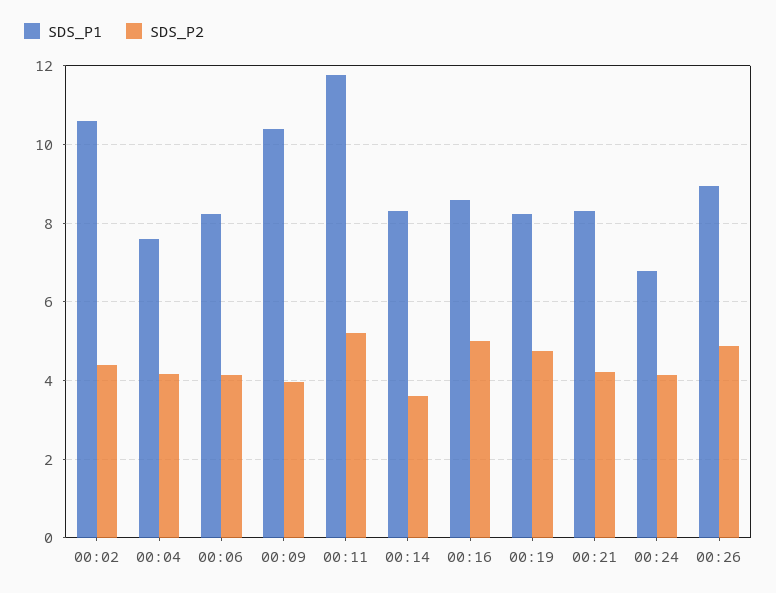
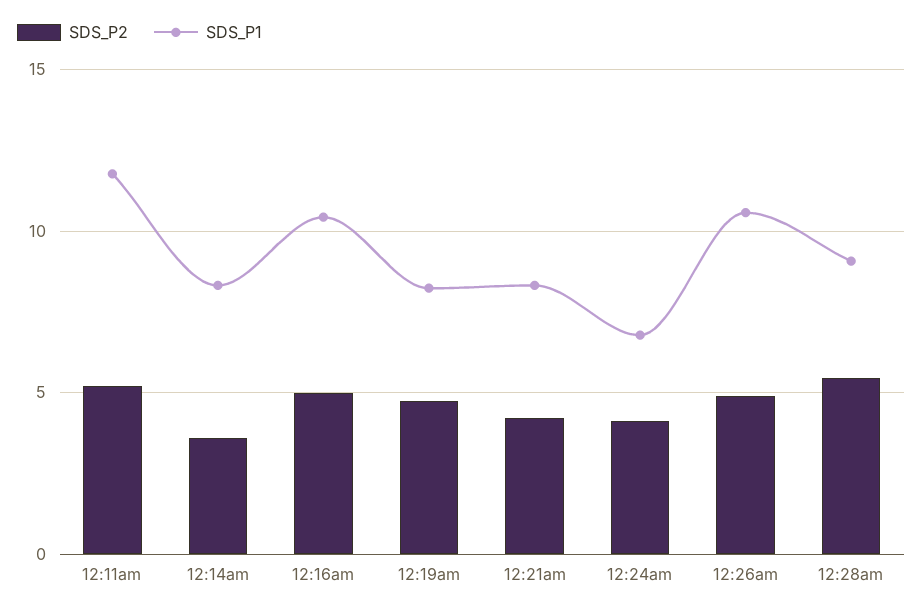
SDS_P1, 00:02: 10.6 -> none
SDS_P2, 00:02: 4.4 -> none
SDS_P1, 00:04: 7.6 -> none
SDS_P2, 00:04: 4.2 -> none
SDS_P1, 00:06: 8.2 -> none
SDS_P2, 00:06: 4.2 -> none
SDS_P1, 00:09: 10.4 -> none
SDS_P2, 00:09: 4 -> none
SDS_P1, 00:16: 8.6 -> 10.5
SDS_P1, 00:26: 9 -> 10.5
SDS_P2, 12:28am: none -> 5.5
SDS_P1, 12:28am: none -> 9

